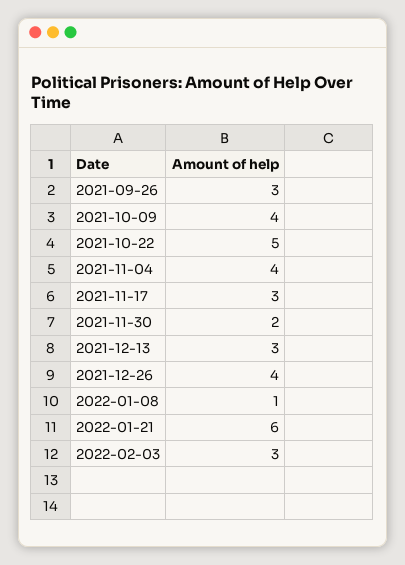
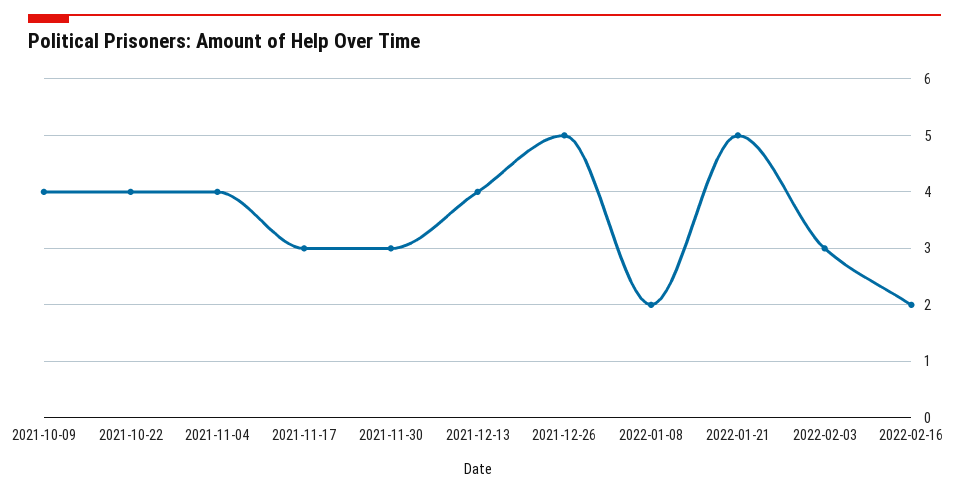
2021-09-26: 3 -> none
2021-10-22: 5 -> 4
2021-11-30: 2 -> 3
2021-12-13: 3 -> 4
2021-12-26: 4 -> 5
2022-01-08: 1 -> 2
2022-01-21: 6 -> 5
2022-02-16: none -> 2

